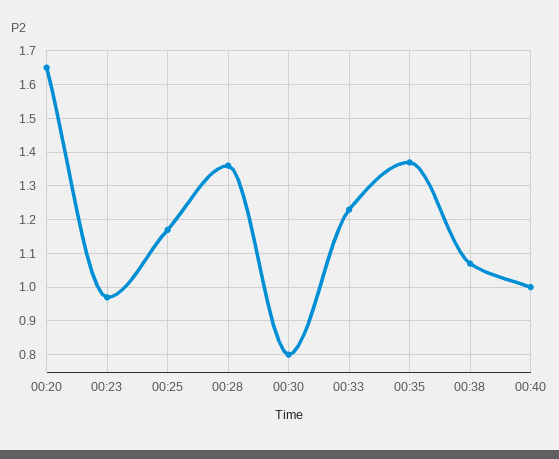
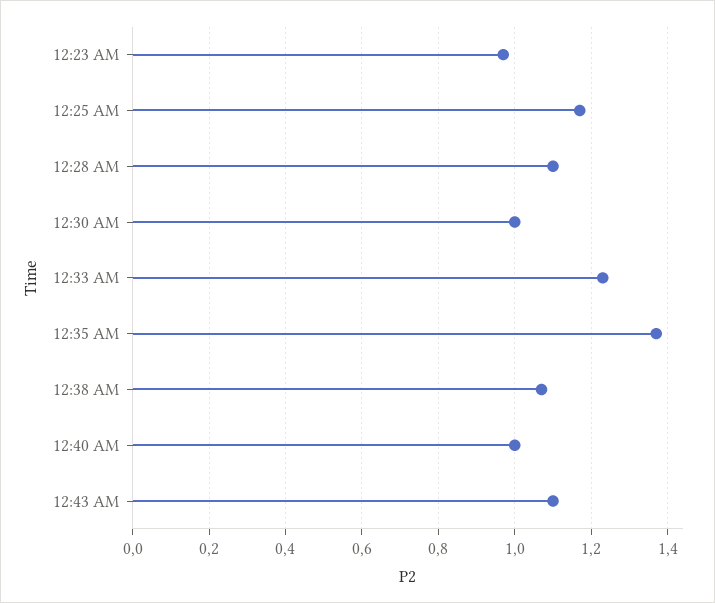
00:20: 1.65 -> none
00:28: 1.35 -> 1.1
00:30: 0.8 -> 1
12:43 AM: none -> 1.1

